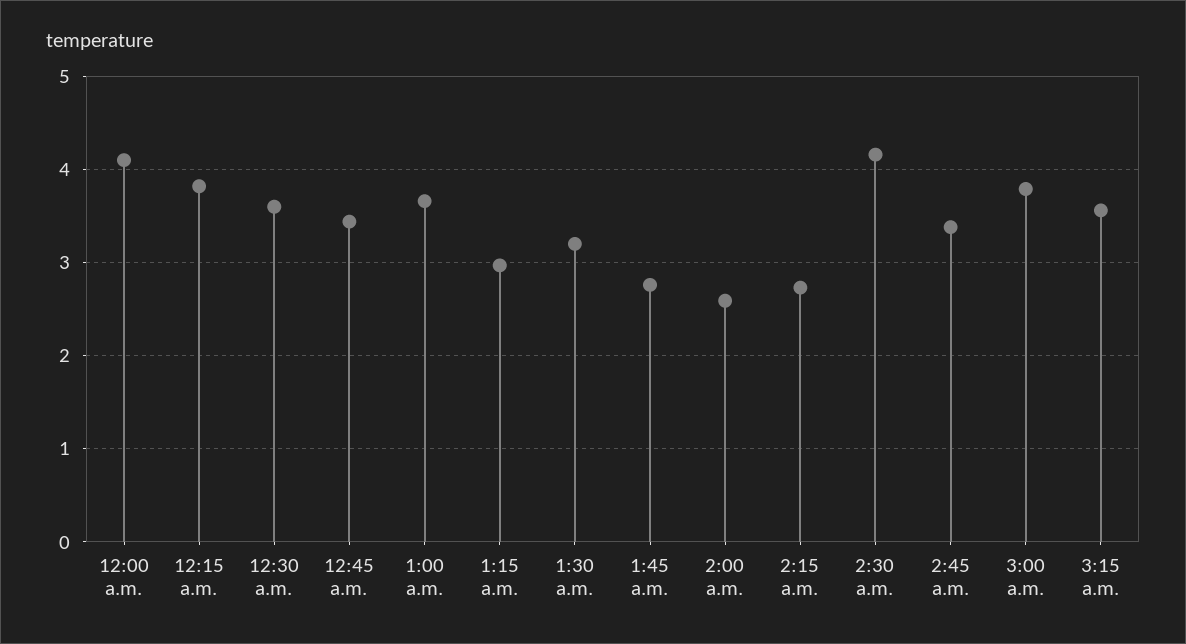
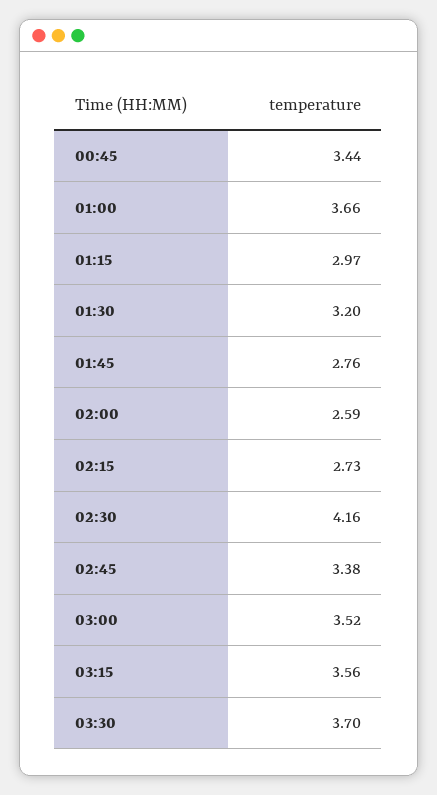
12:00 a.m.: 4.1 -> none
12:15 a.m.: 3.8 -> none
12:30 a.m.: 3.6 -> none
3:00 a.m.: 3.8 -> 3.52
03:30: none -> 3.7

